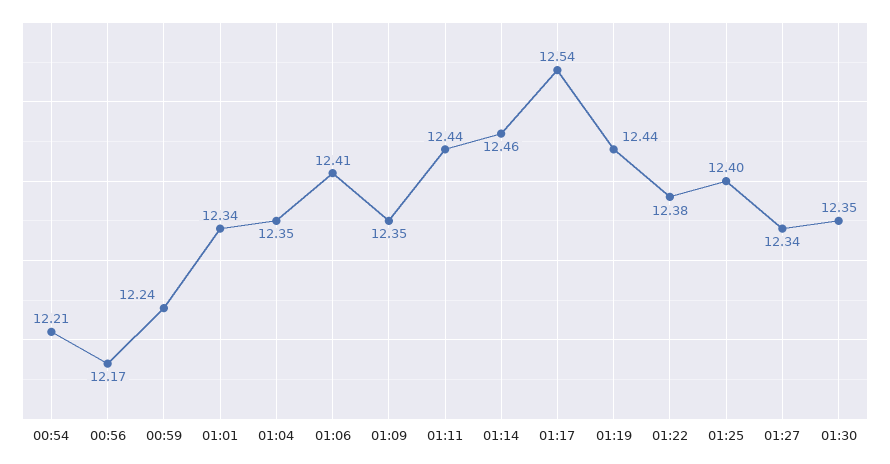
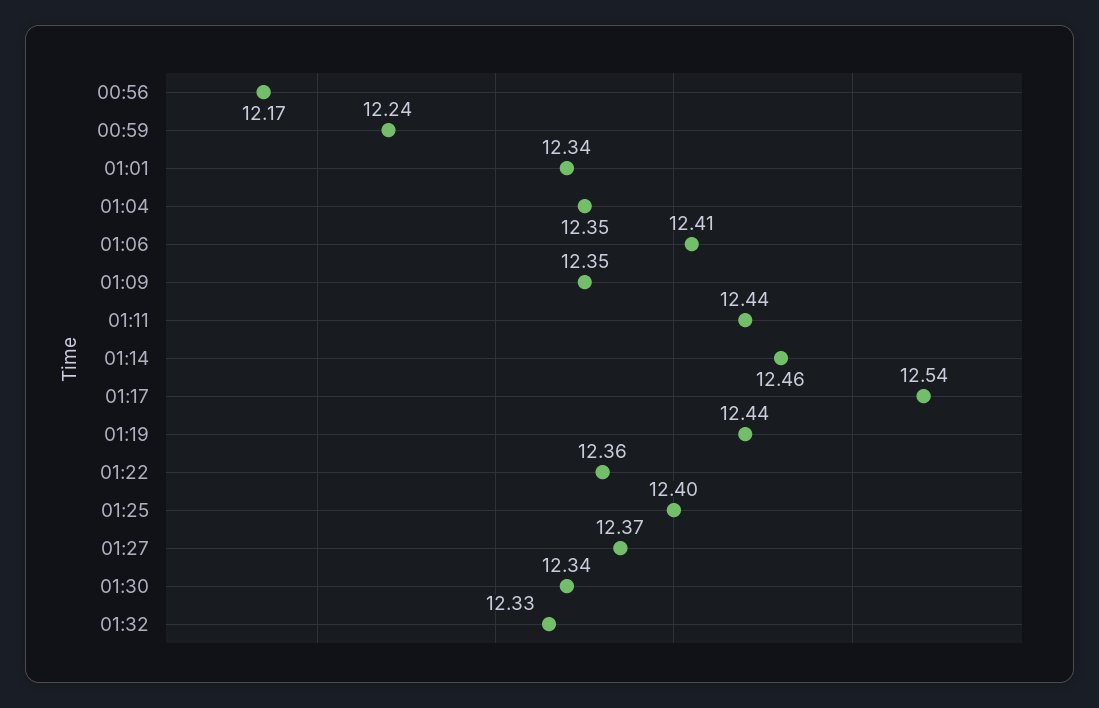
00:54: 12.21 -> none
01:22: 12.38 -> 12.36
01:27: 12.34 -> 12.37
01:30: 12.35 -> 12.34
01:32: none -> 12.33

